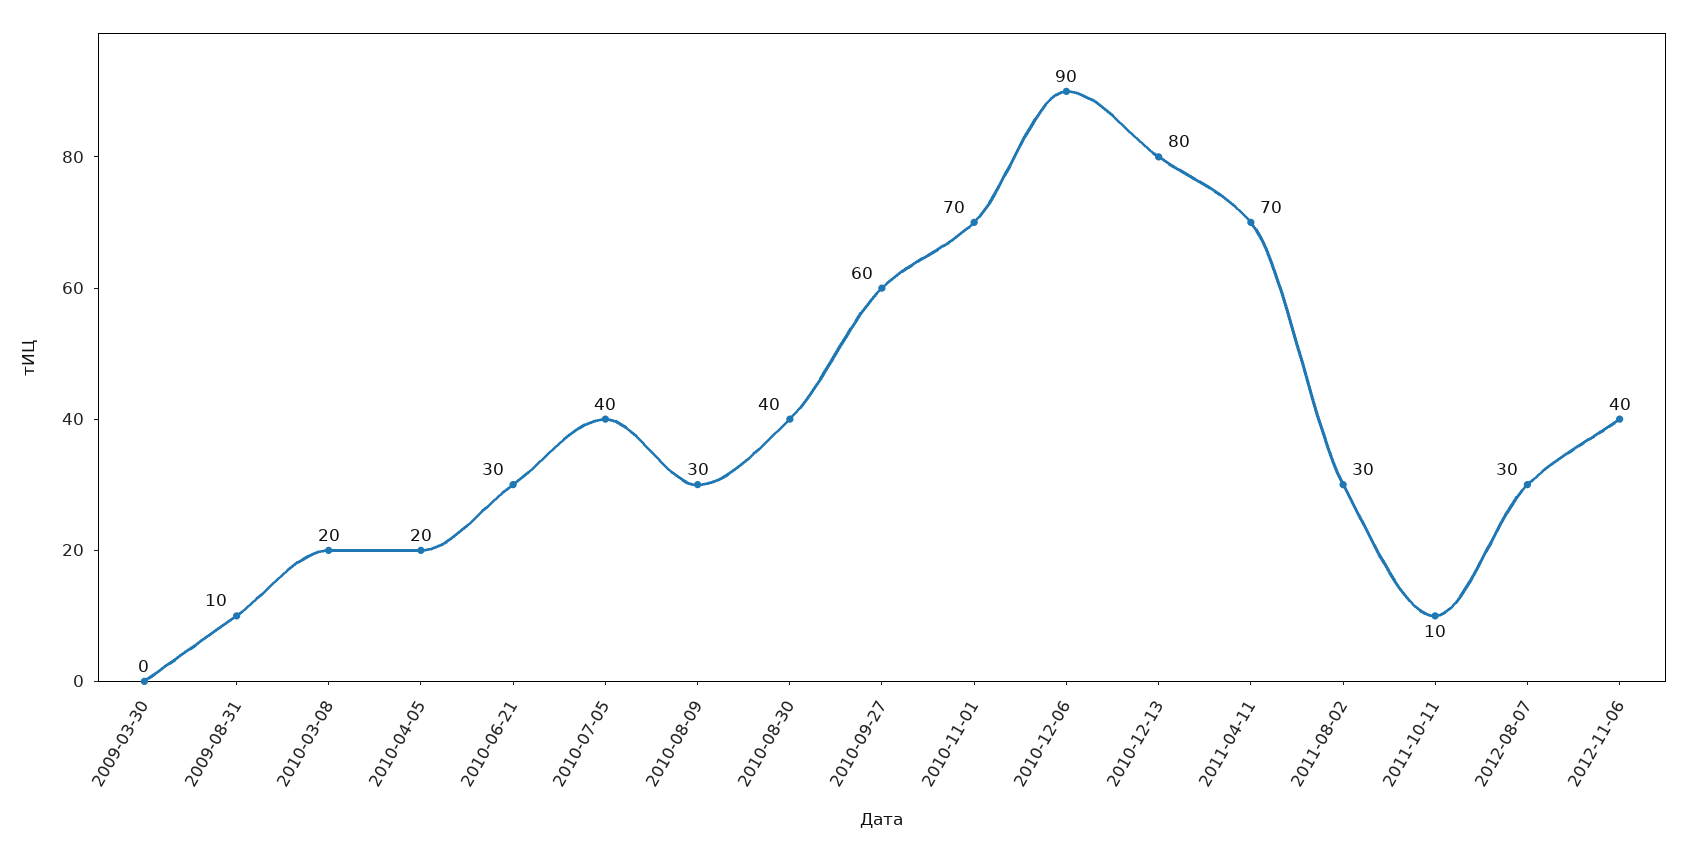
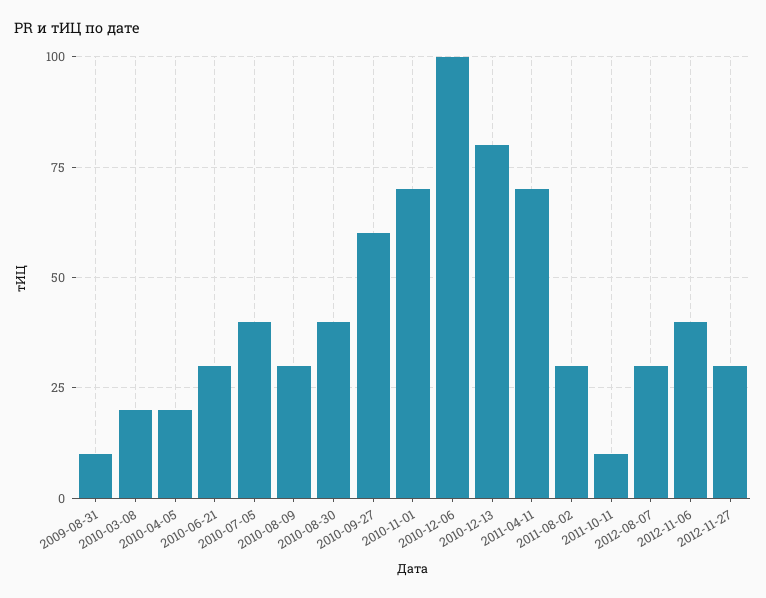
2009-03-30: 0 -> none
2010-12-06: 90 -> 100
2012-11-27: none -> 30

